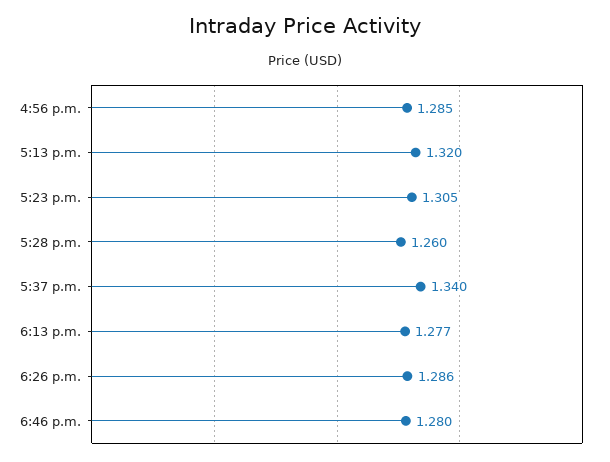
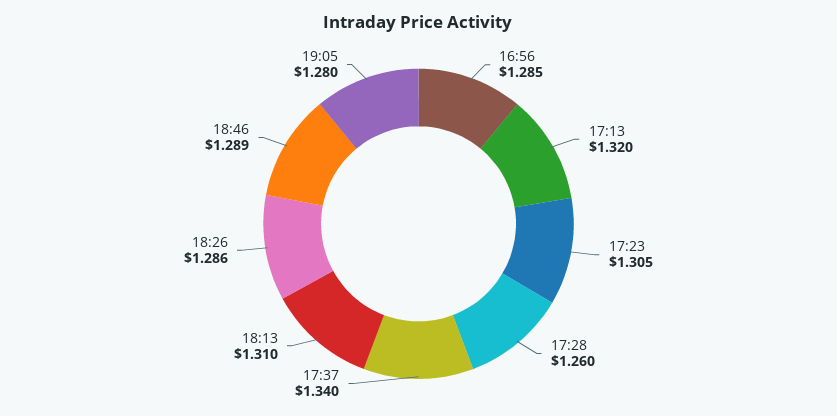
6:13 p.m.: 1.277 -> 1.31
6:46 p.m.: 1.28 -> 1.289
19:05: none -> 1.28

